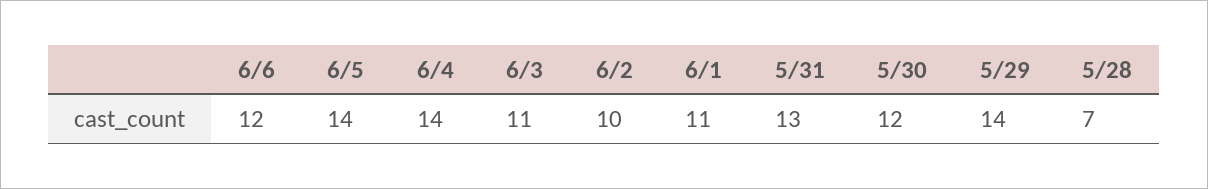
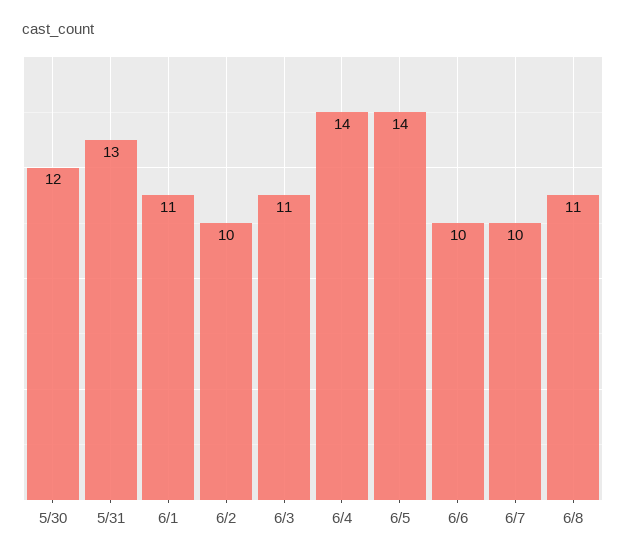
6/6: 12 -> 10
5/29: 14 -> none
5/28: 7 -> none
6/7: none -> 10
6/8: none -> 11

